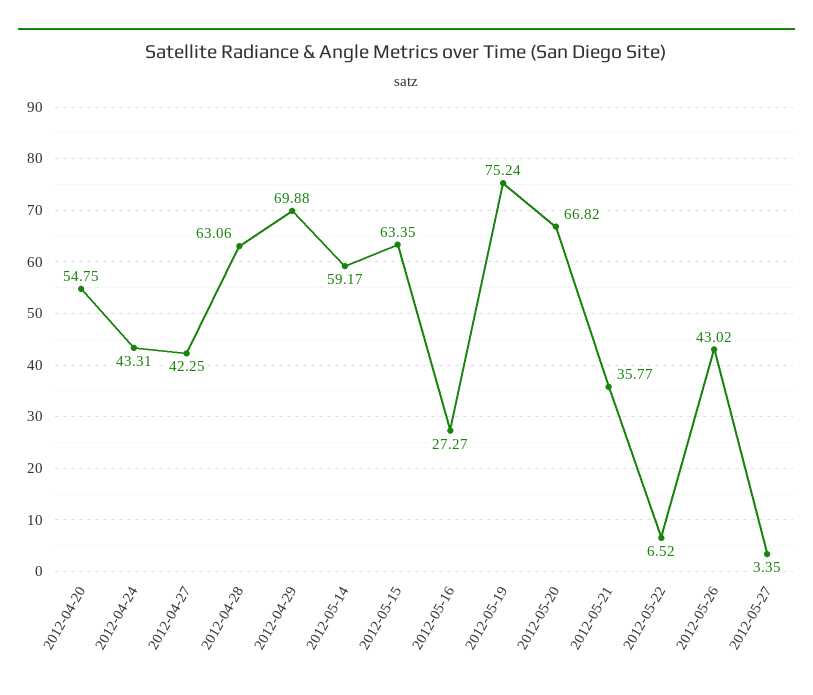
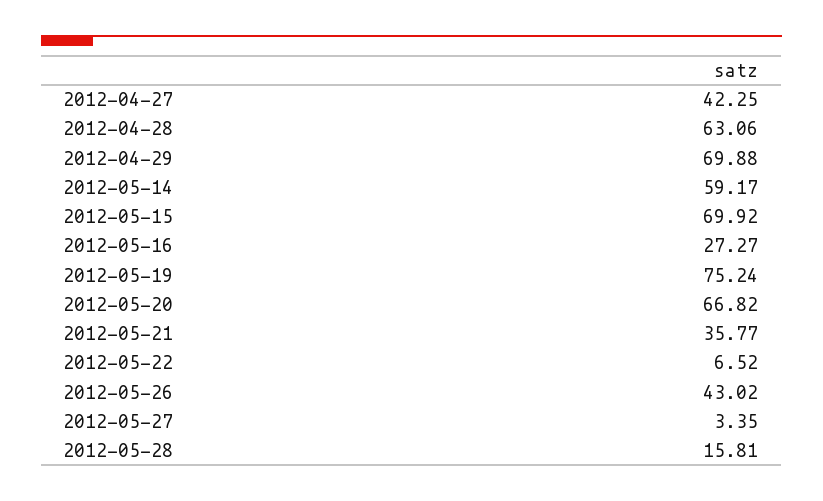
2012-04-20: 54.75 -> none
2012-04-24: 43.31 -> none
2012-05-15: 63.35 -> 69.92
2012-05-28: none -> 15.81

